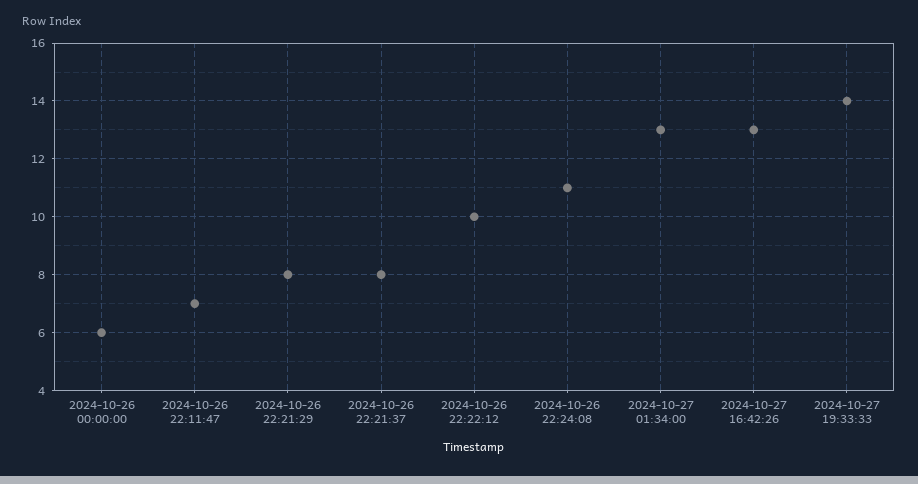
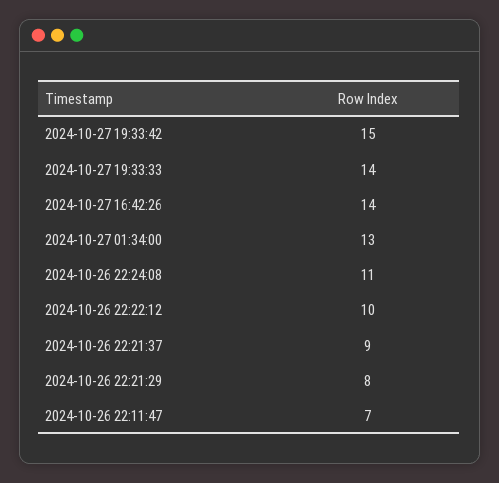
2024-10-26 00:00:00: 6 -> none
2024-10-26 22:21:37: 8 -> 9
2024-10-27 16:42:26: 13 -> 14
2024-10-27 19:33:42: none -> 15

